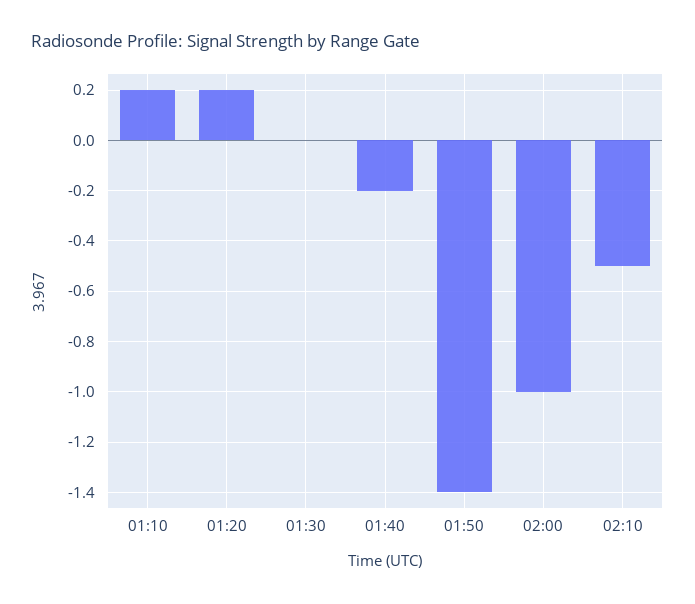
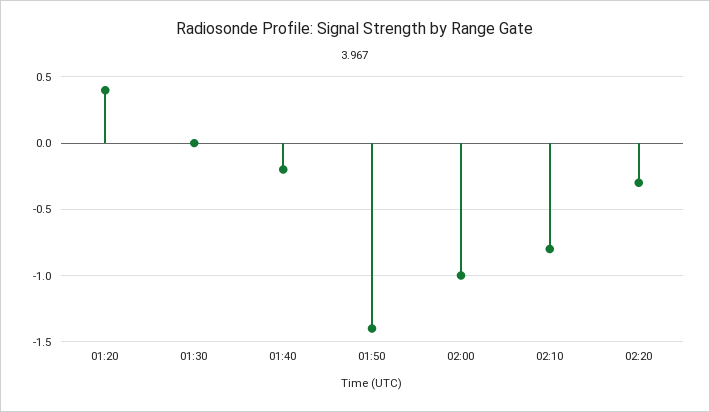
01:10: 0.2 -> none
01:20: 0.2 -> 0.4
02:10: -0.5 -> -0.8
02:20: none -> -0.3

